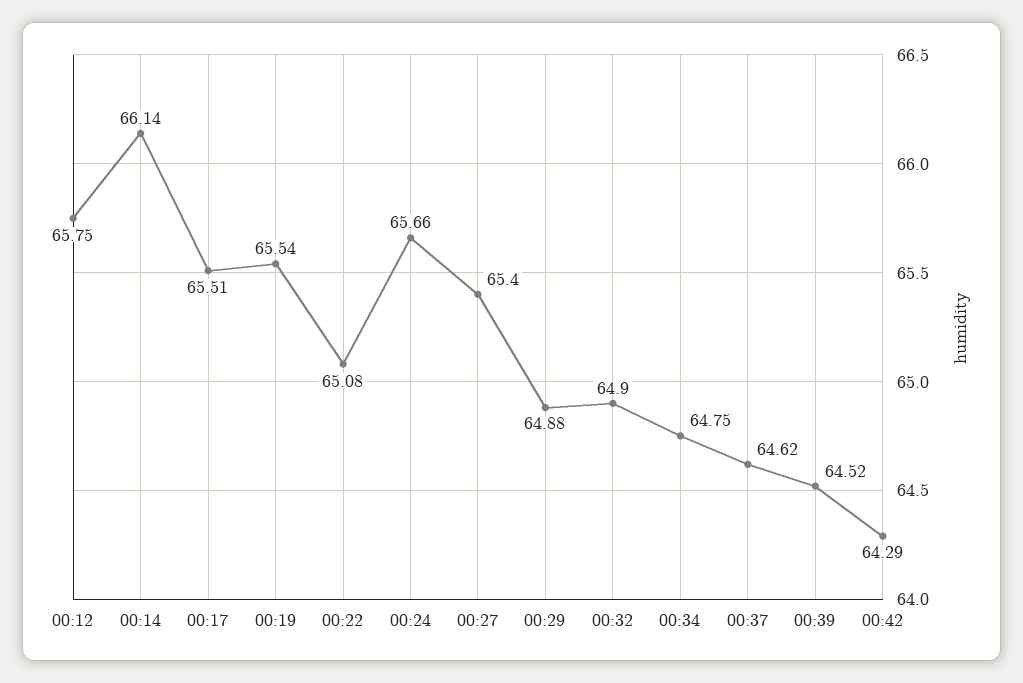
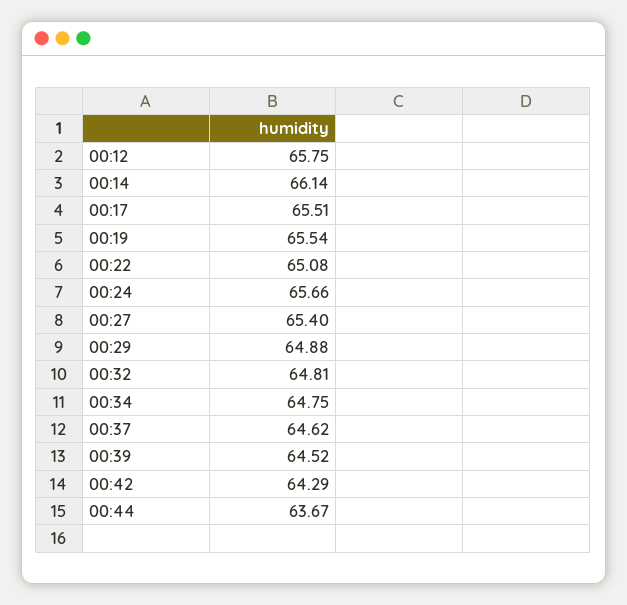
00:32: 64.9 -> 64.81
00:44: none -> 63.67

